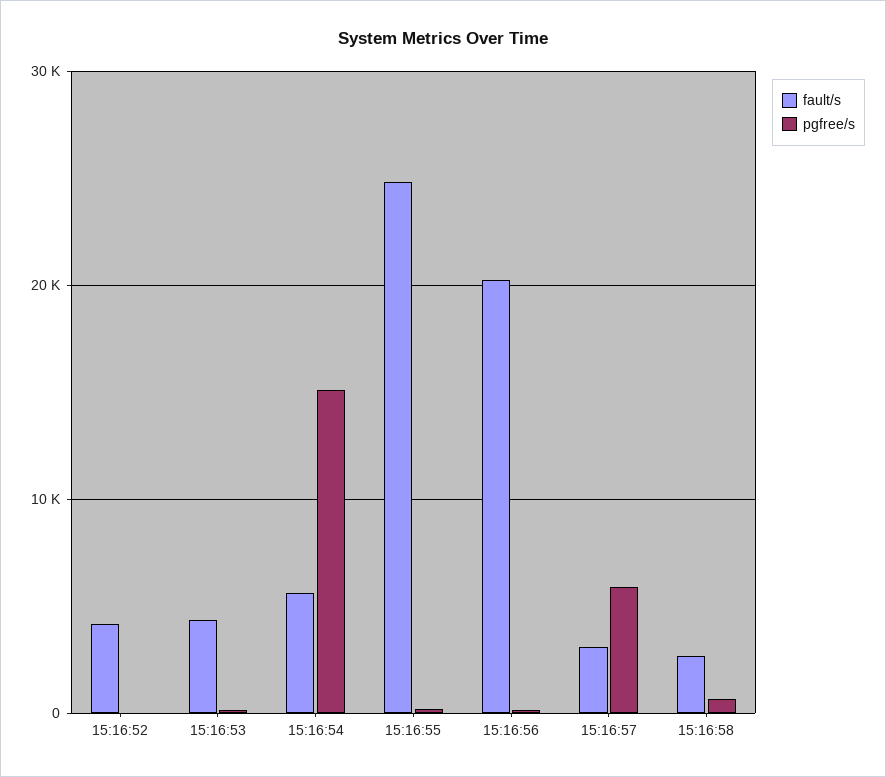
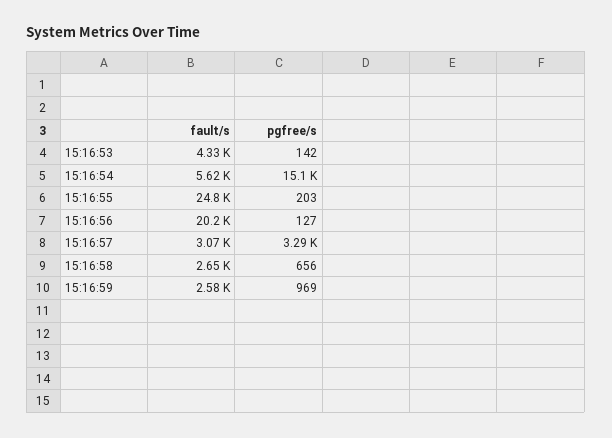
fault/s, 15:16:52: 4000 -> none
pgfree/s, 15:16:52: 0 -> none
pgfree/s, 15:16:57: 6000 -> 3290
fault/s, 15:16:59: none -> 2580
pgfree/s, 15:16:59: none -> 969

